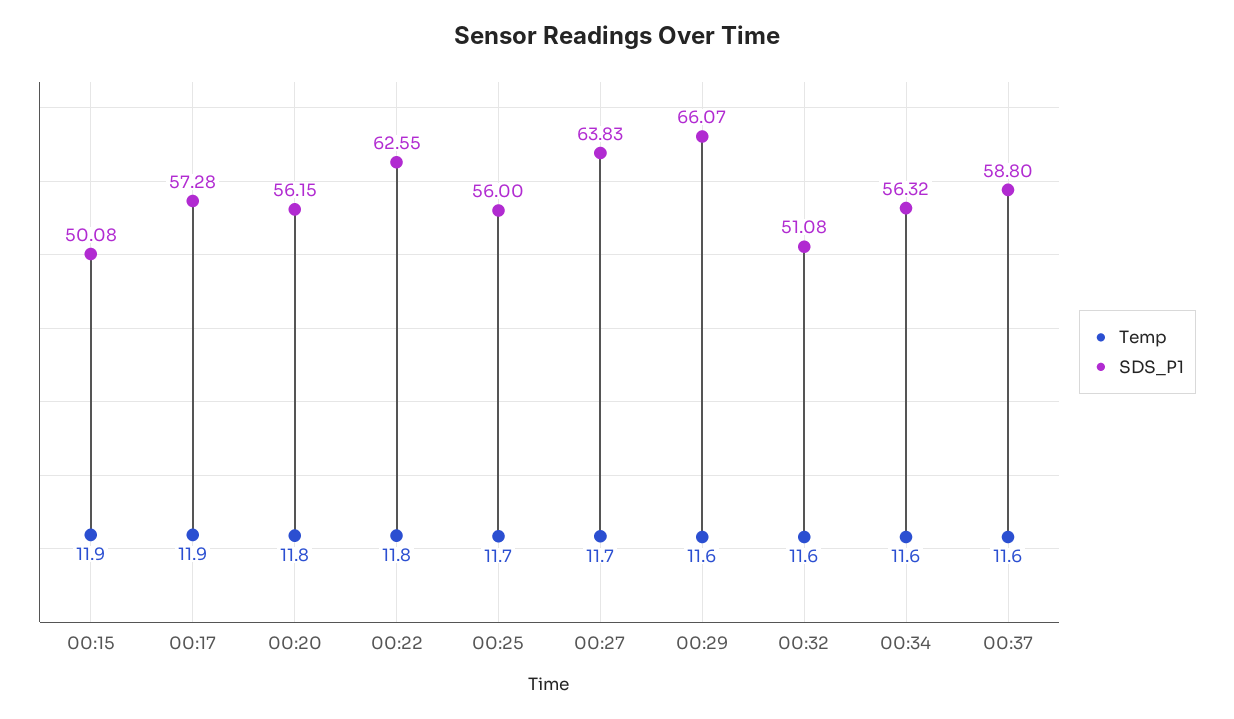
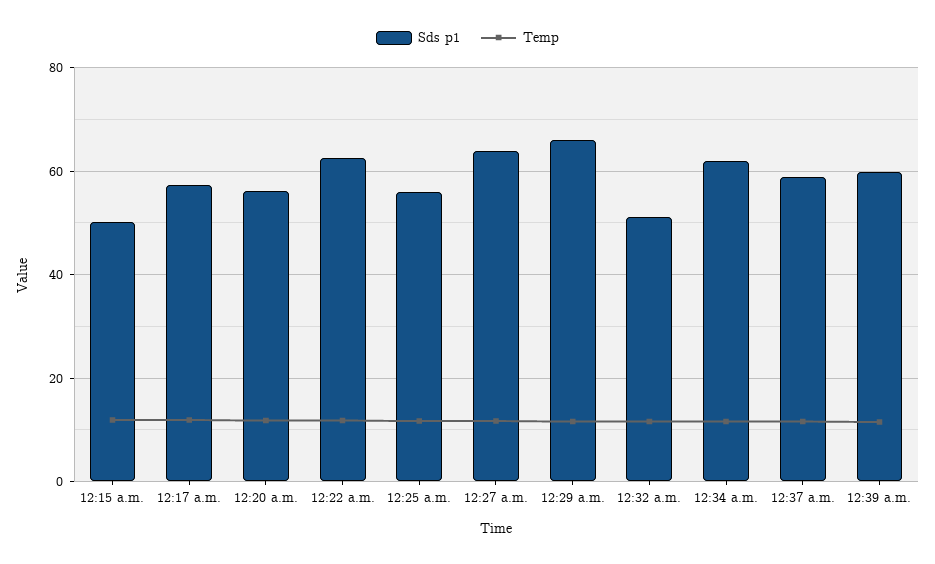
SDS_P1, 00:34: 56.32 -> 62
SDS_P1, 12:39 a.m.: none -> 60
Temp, 12:39 a.m.: none -> 12

